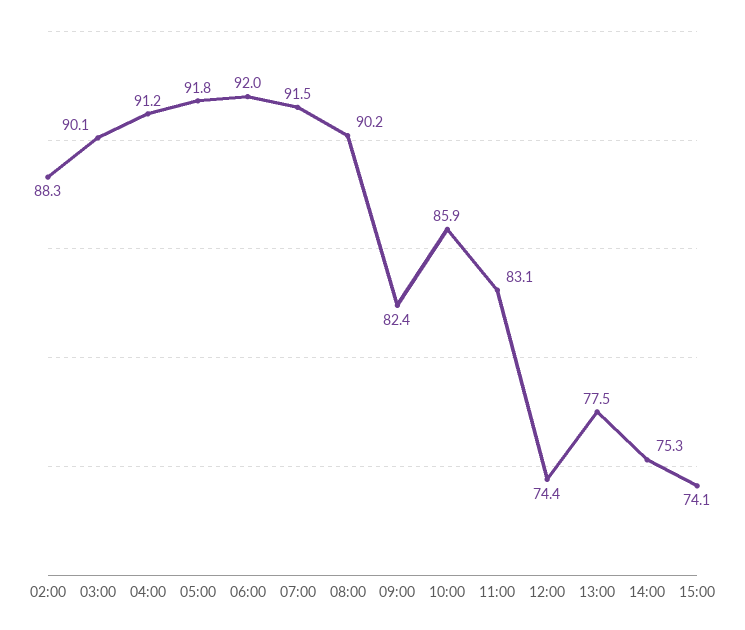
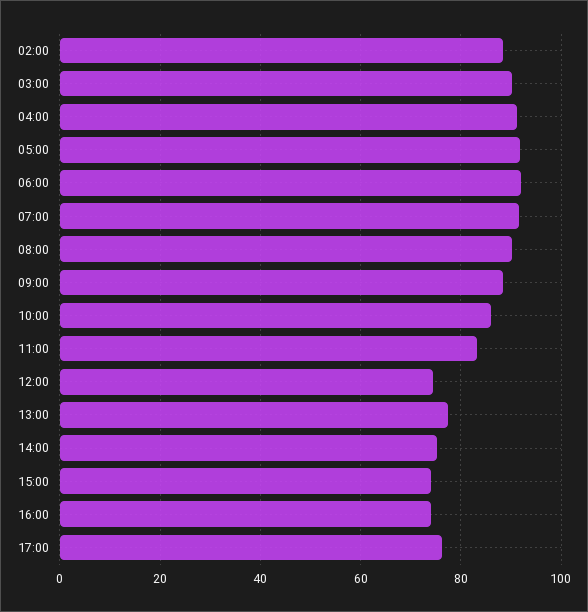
09:00: 82.4 -> 88
16:00: none -> 74
17:00: none -> 76

